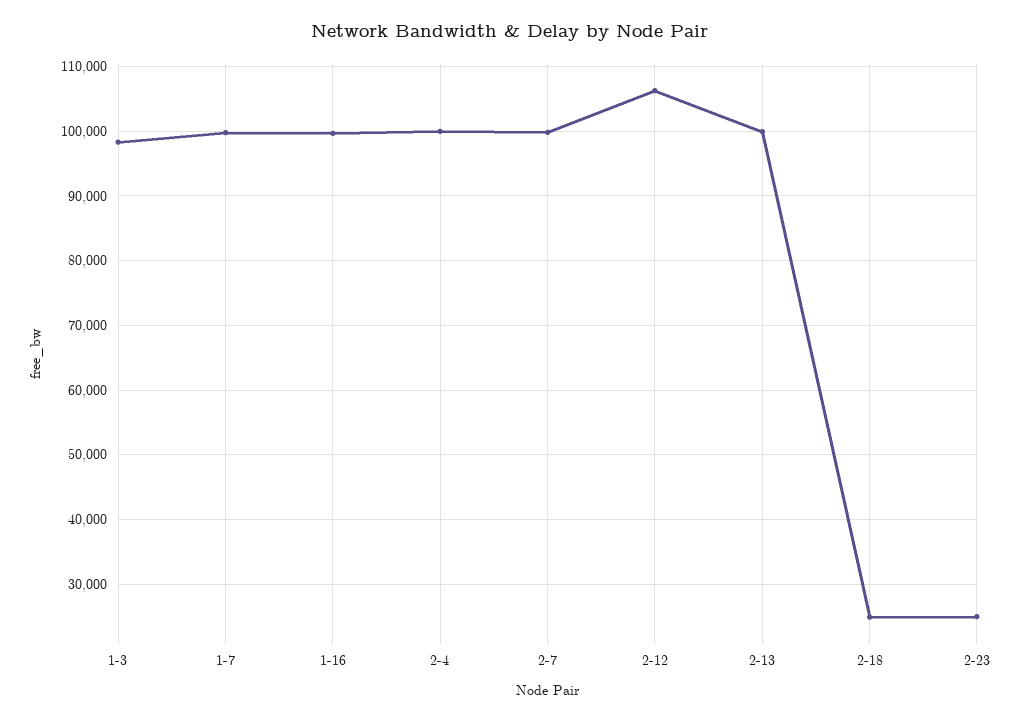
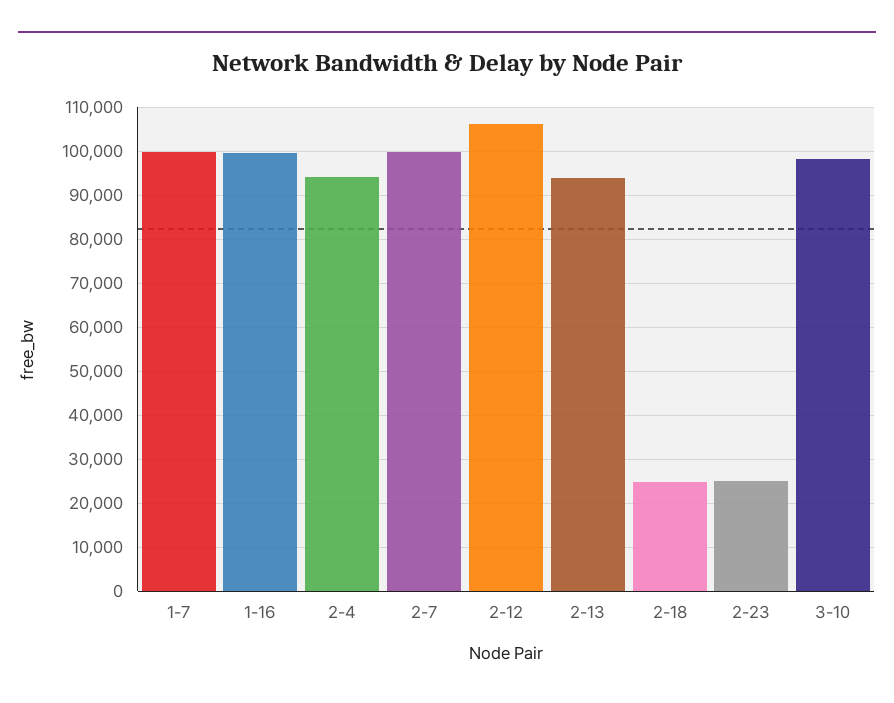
1-3: 98000 -> none
2-4: 100000 -> 94000
2-13: 100000 -> 94000
3-10: none -> 98000

